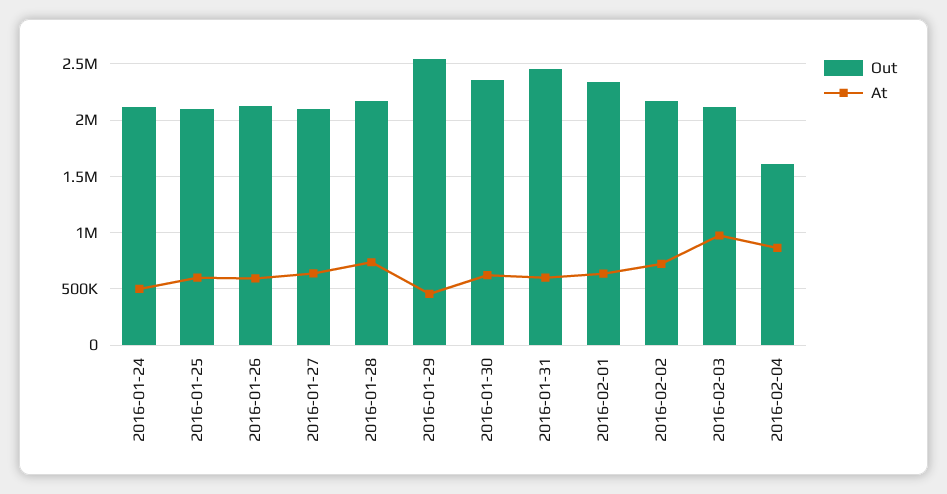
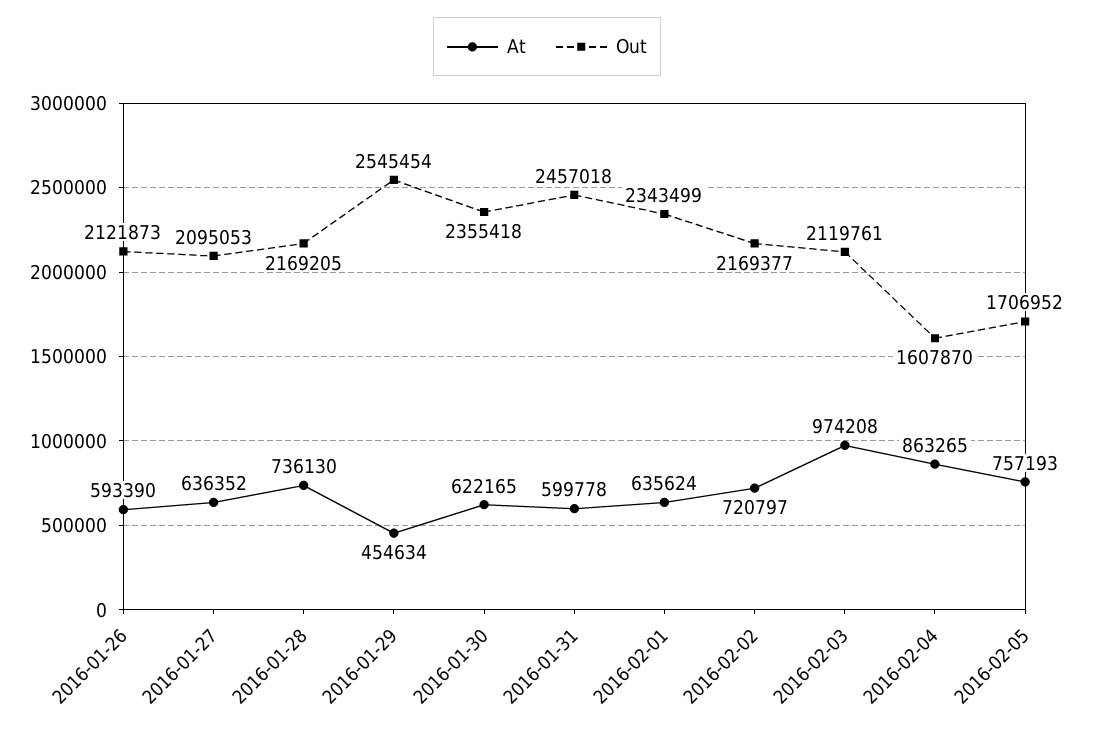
Out, 2016-01-24: 2100000 -> none
At, 2016-01-24: 500000 -> none
Out, 2016-01-25: 2100000 -> none
At, 2016-01-25: 600000 -> none
At, 2016-02-05: none -> 757193
Out, 2016-02-05: none -> 1706952

